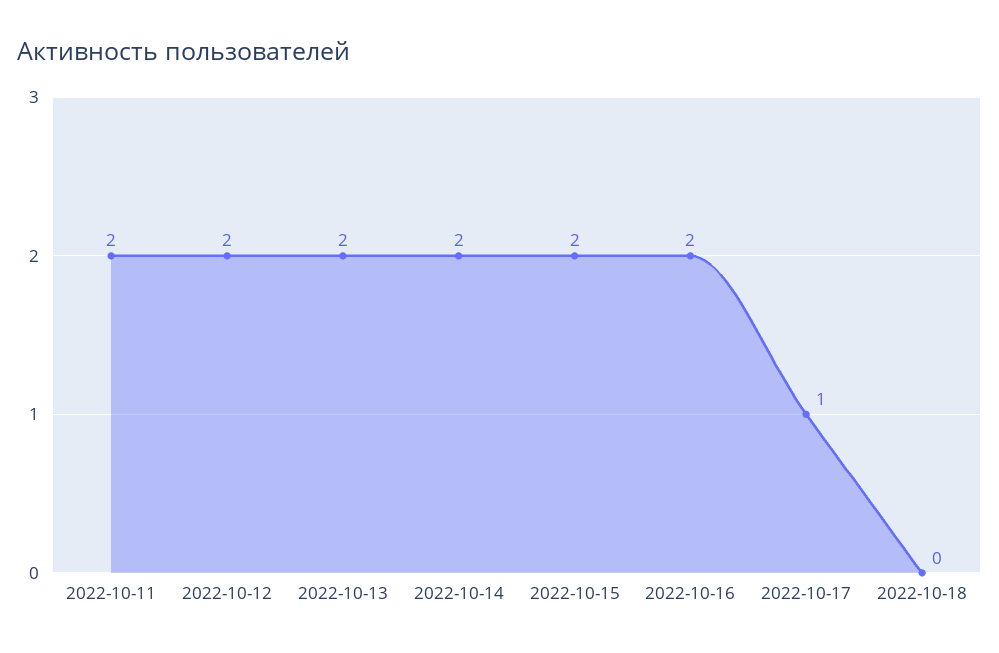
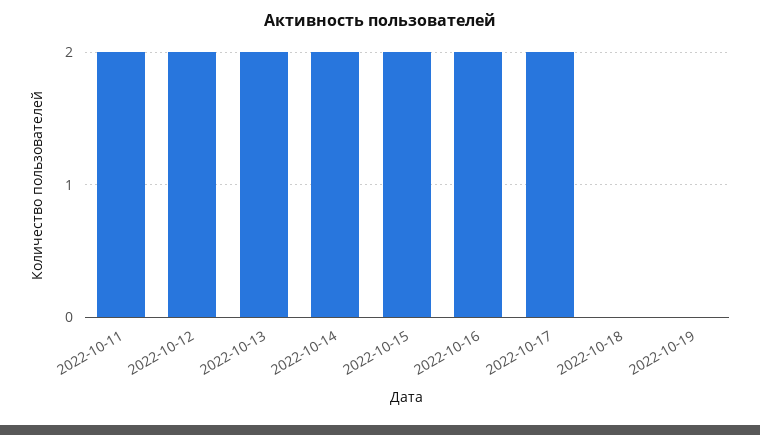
2022-10-17: 1 -> 2
2022-10-19: none -> 0

